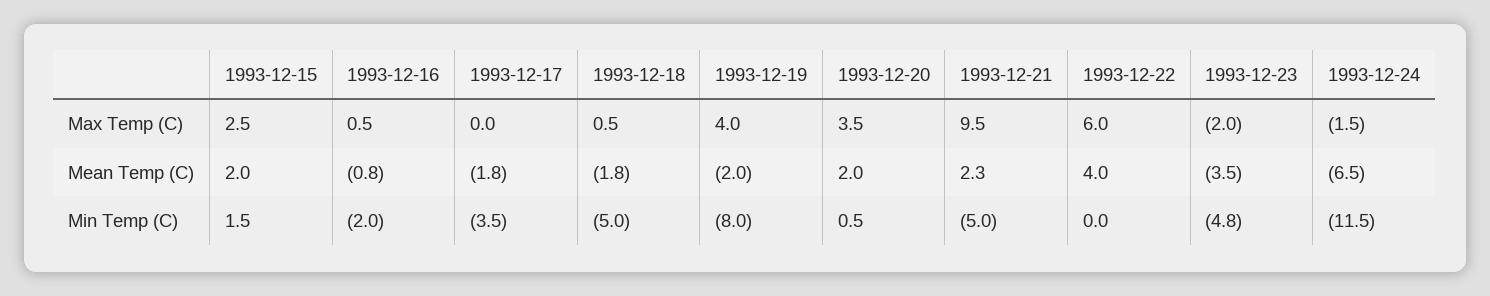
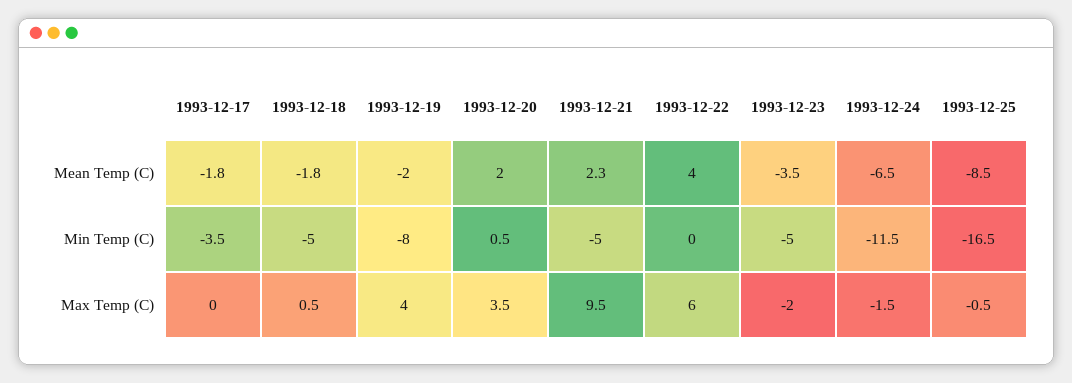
1993-12-15, Max Temp (C): 2.5 -> none
1993-12-16, Max Temp (C): 0.5 -> none
1993-12-15, Mean Temp (C): 2 -> none
1993-12-16, Mean Temp (C): -0.8 -> none
1993-12-15, Min Temp (C): 1.5 -> none
1993-12-16, Min Temp (C): -2 -> none
1993-12-23, Min Temp (C): -4.8 -> -5
1993-12-25, Mean Temp (C): none -> -8.5
1993-12-25, Min Temp (C): none -> -16.5
1993-12-25, Max Temp (C): none -> -0.5

